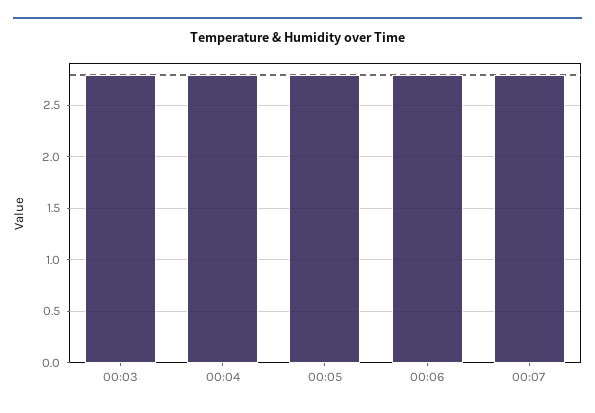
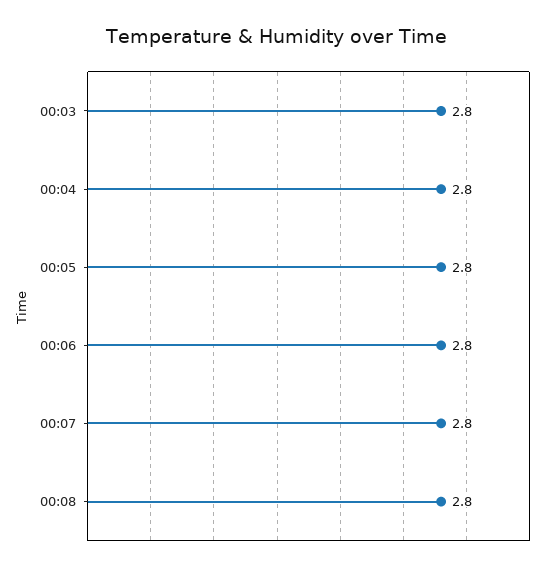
00:08: none -> 2.8

